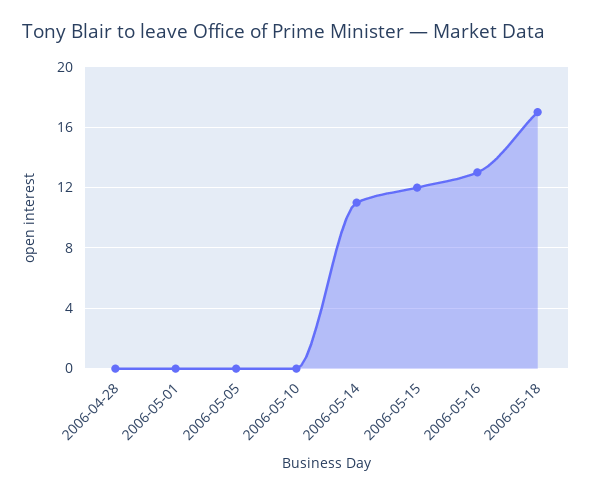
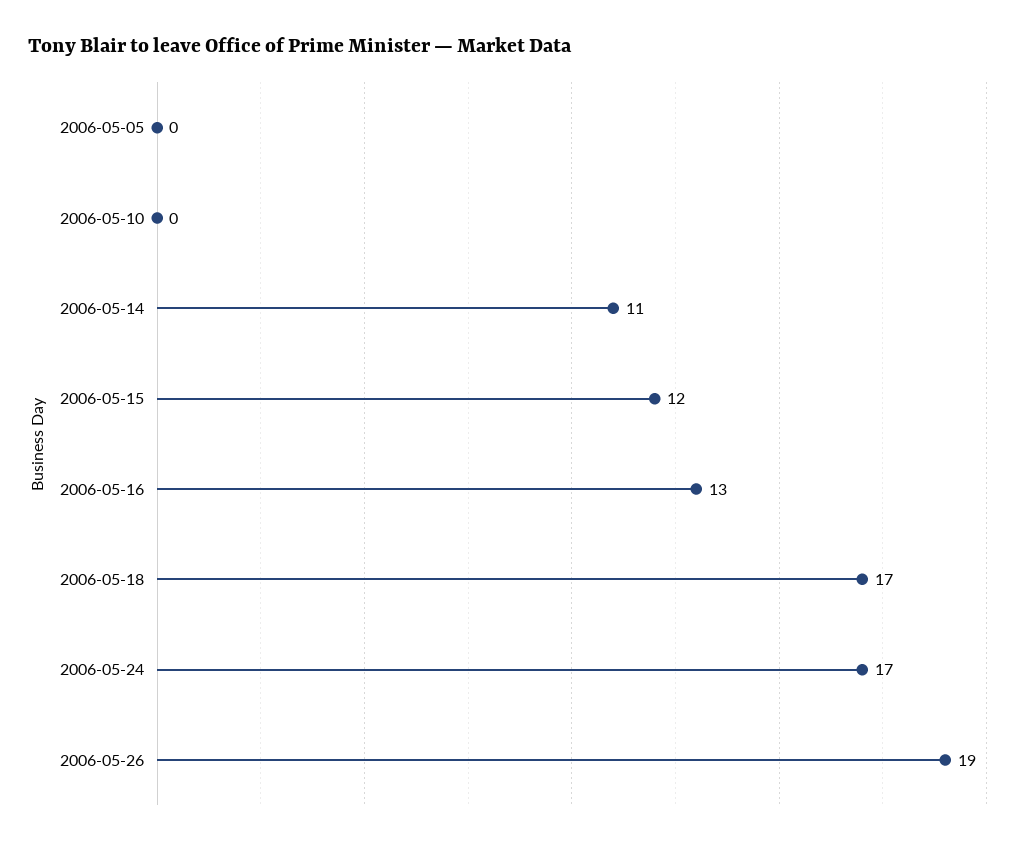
2006-04-28: 0 -> none
2006-05-01: 0 -> none
2006-05-24: none -> 17
2006-05-26: none -> 19

